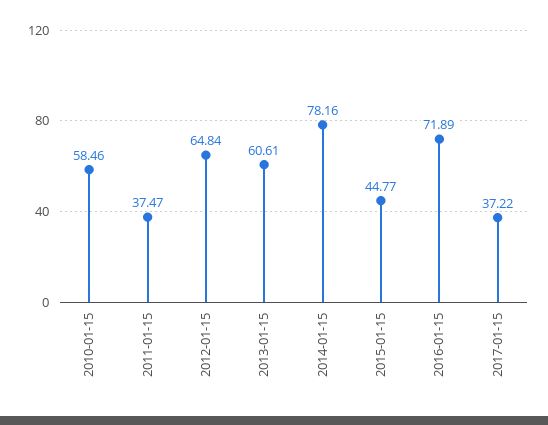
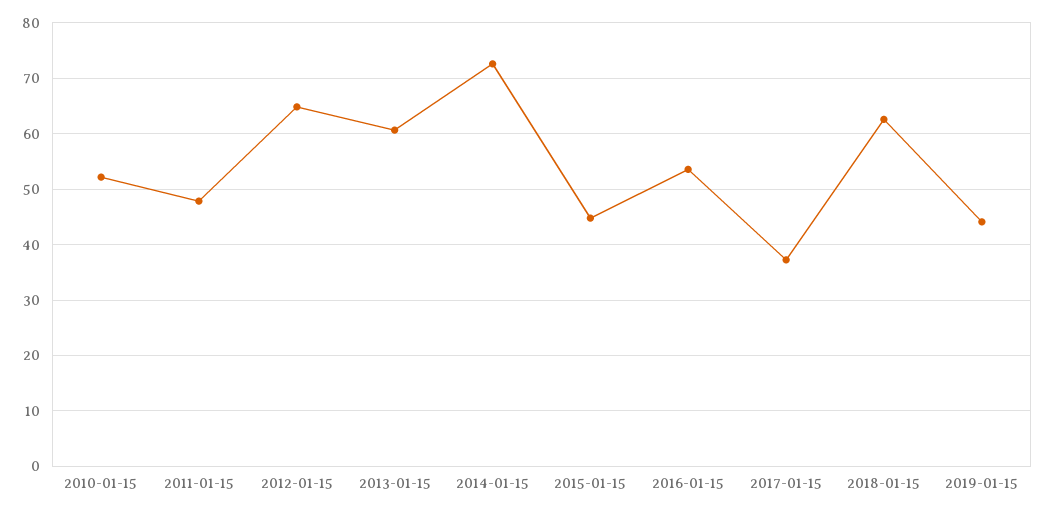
2010-01-15: 58.46 -> 52
2011-01-15: 37.47 -> 48
2014-01-15: 78.16 -> 72
2016-01-15: 71.89 -> 54
2018-01-15: none -> 62
2019-01-15: none -> 44

